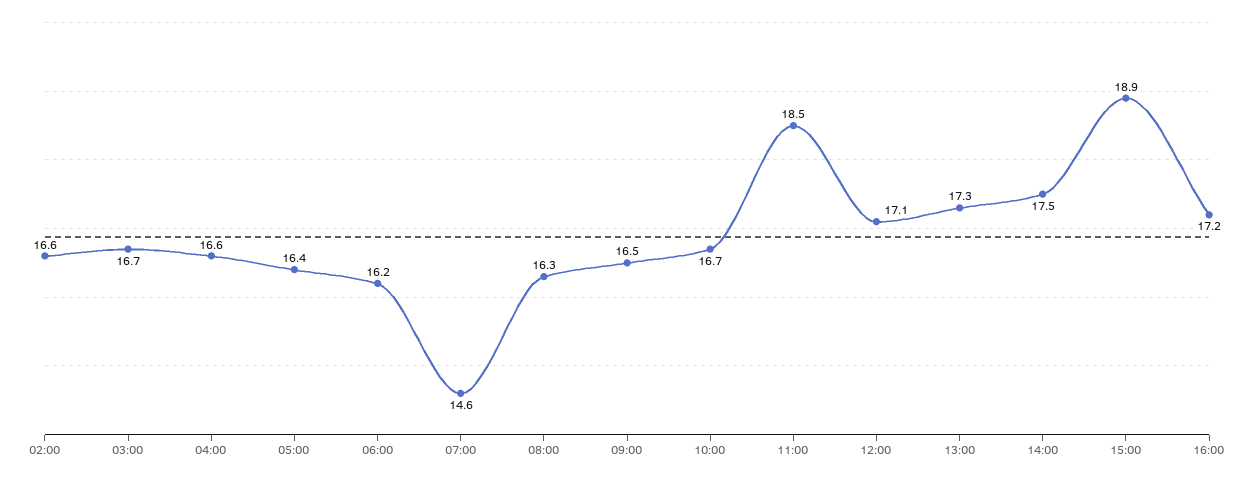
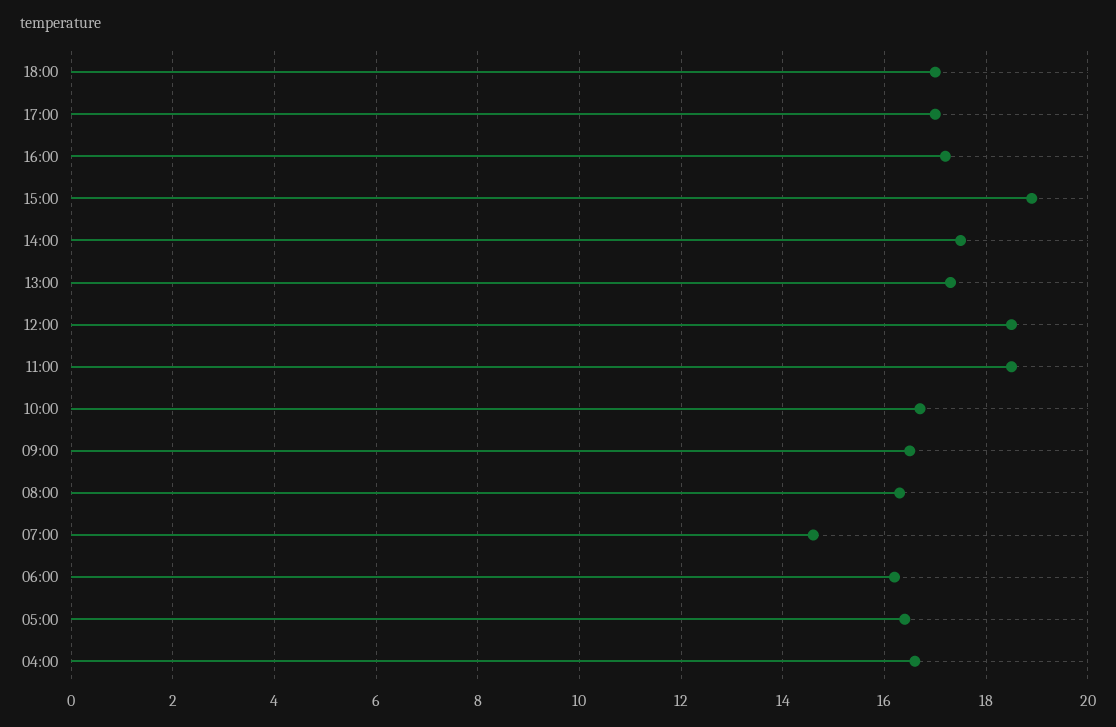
02:00: 16.6 -> none
03:00: 16.7 -> none
12:00: 17.1 -> 18.5
18:00: none -> 17
17:00: none -> 17

